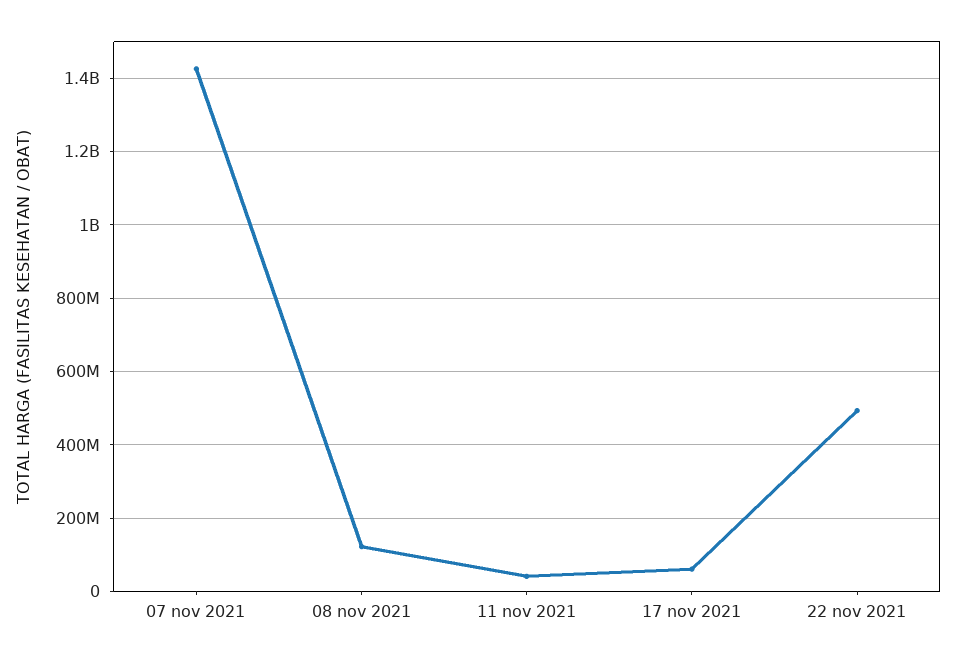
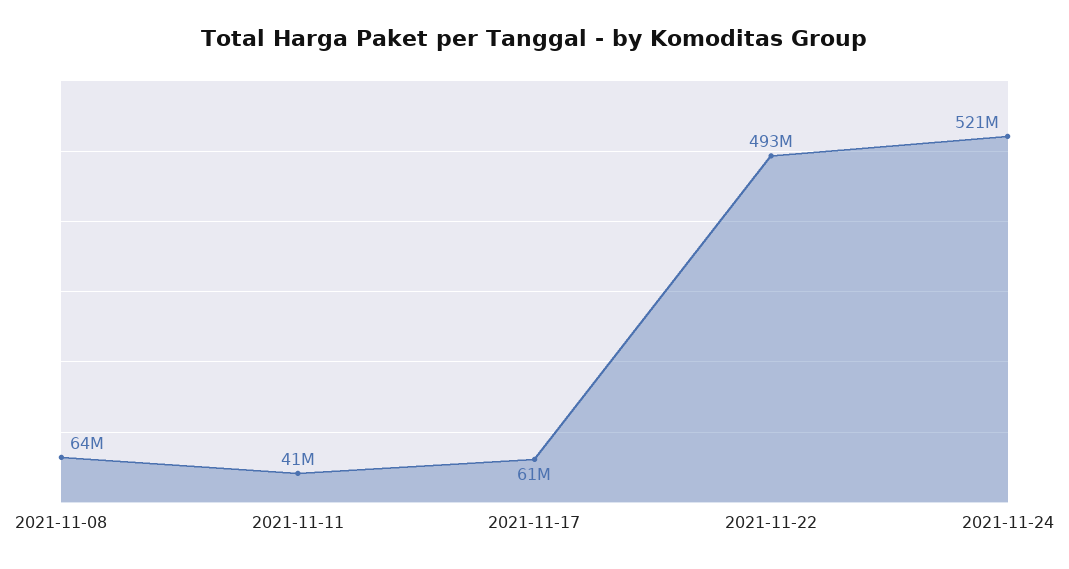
07 nov 2021: 1420000000 -> none
08 nov 2021: 120000000 -> 64000000
2021-11-24: none -> 521000000

